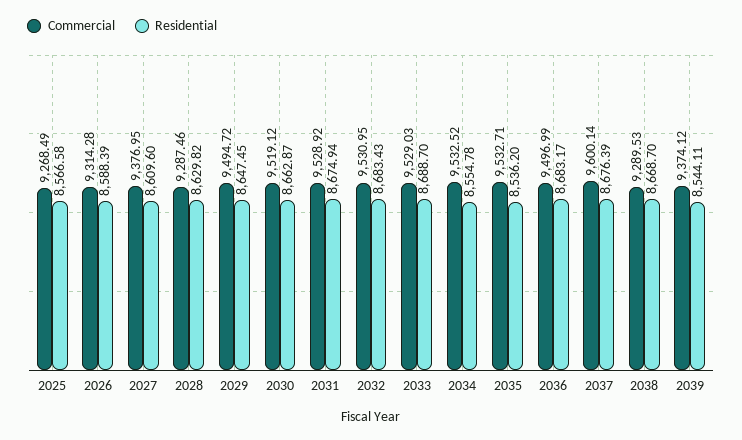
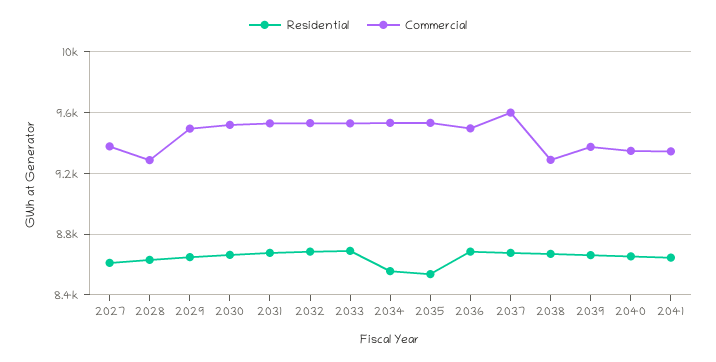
Commercial, 2025: 9268.49 -> none
Residential, 2025: 8566.58 -> none
Commercial, 2026: 9314.28 -> none
Residential, 2026: 8588.39 -> none
Residential, 2039: 8544.11 -> 8650
Residential, 2040: none -> 8650
Commercial, 2040: none -> 9350
Residential, 2041: none -> 8650
Commercial, 2041: none -> 9350

